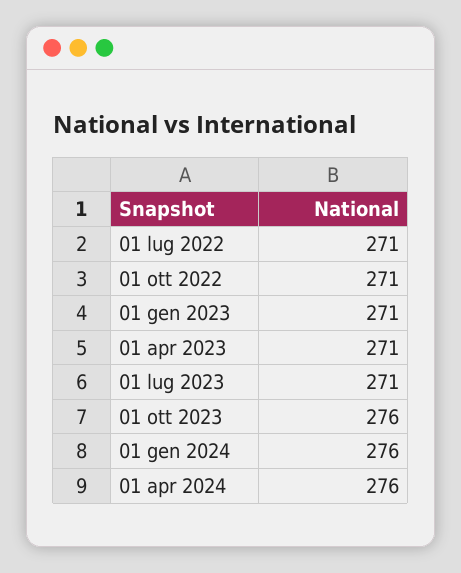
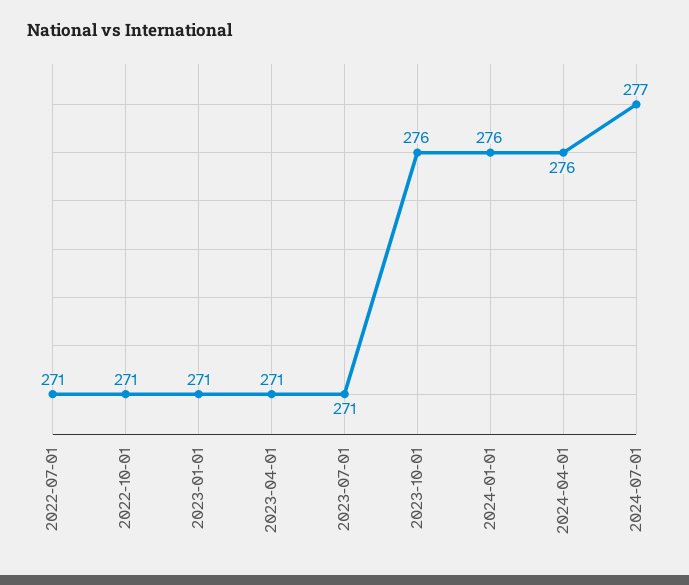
2024-07-01: none -> 277

